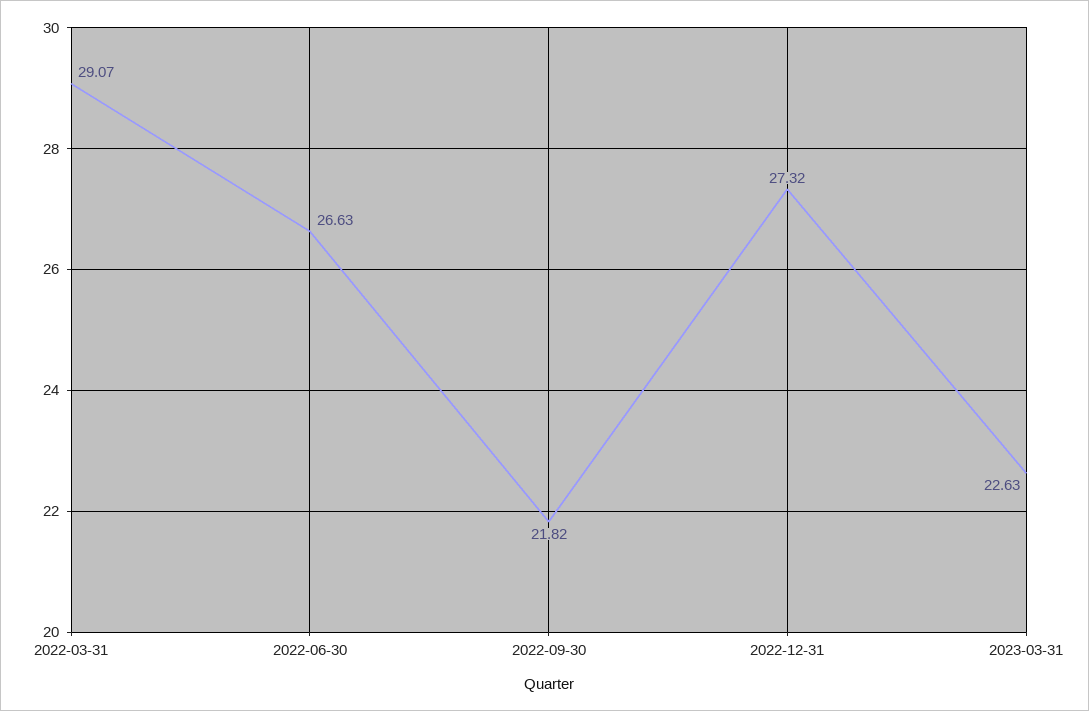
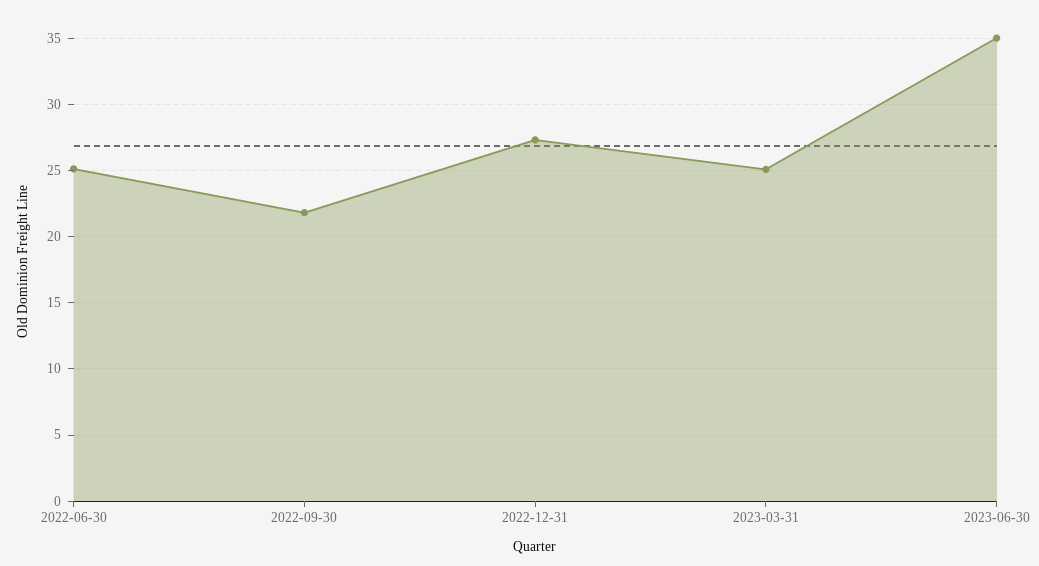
2022-03-31: 29.07 -> none
2022-06-30: 26.63 -> 25
2023-03-31: 22.63 -> 25
2023-06-30: none -> 35

